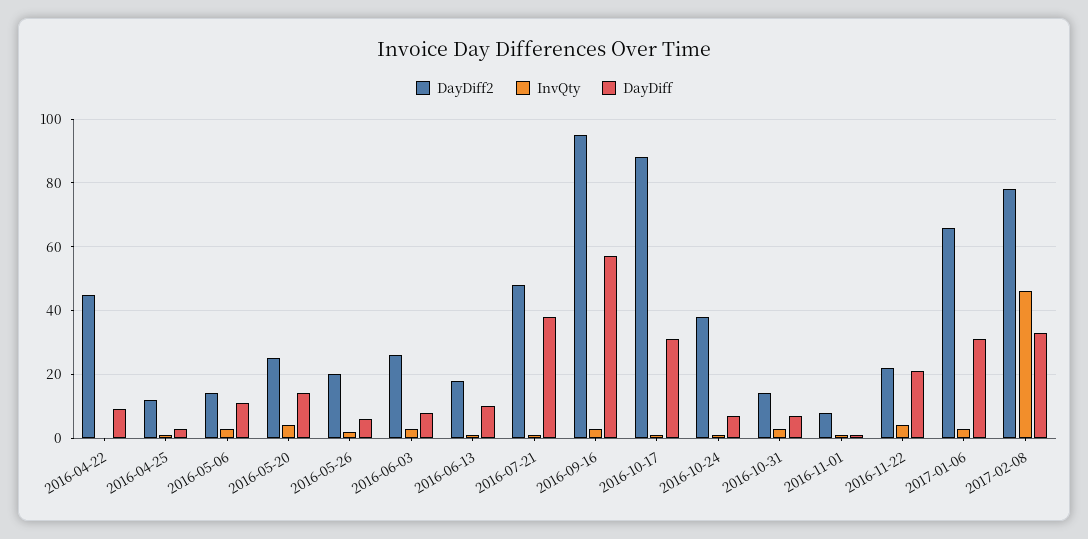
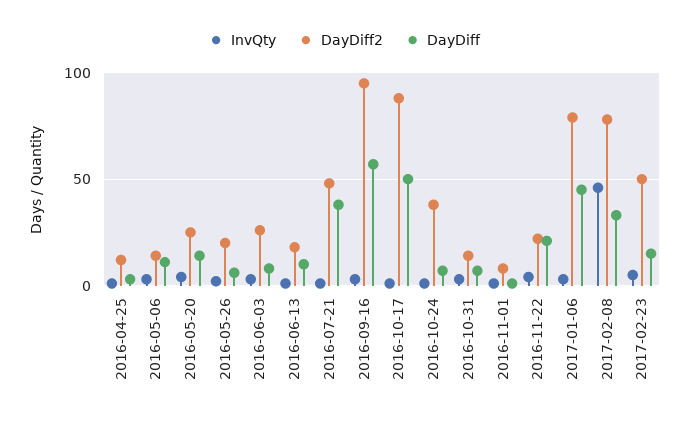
DayDiff2, 2016-04-22: 45 -> none
InvQty, 2016-04-22: 0 -> none
DayDiff, 2016-04-22: 10 -> none
DayDiff, 2016-10-17: 30 -> 50
DayDiff2, 2017-01-06: 65 -> 80
DayDiff, 2017-01-06: 30 -> 45
InvQty, 2017-02-23: none -> 5
DayDiff2, 2017-02-23: none -> 50
DayDiff, 2017-02-23: none -> 15

